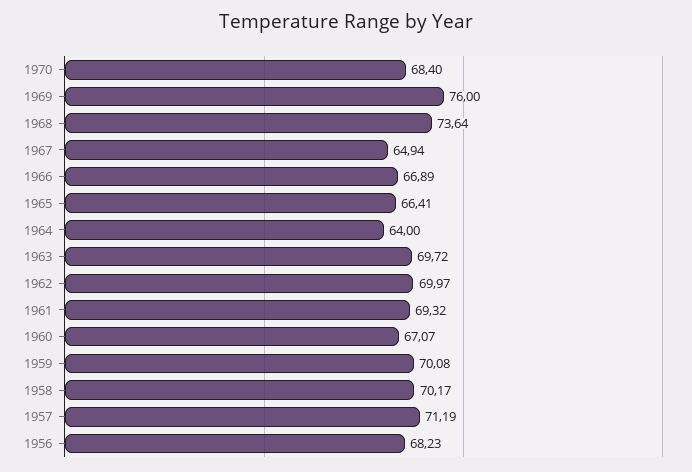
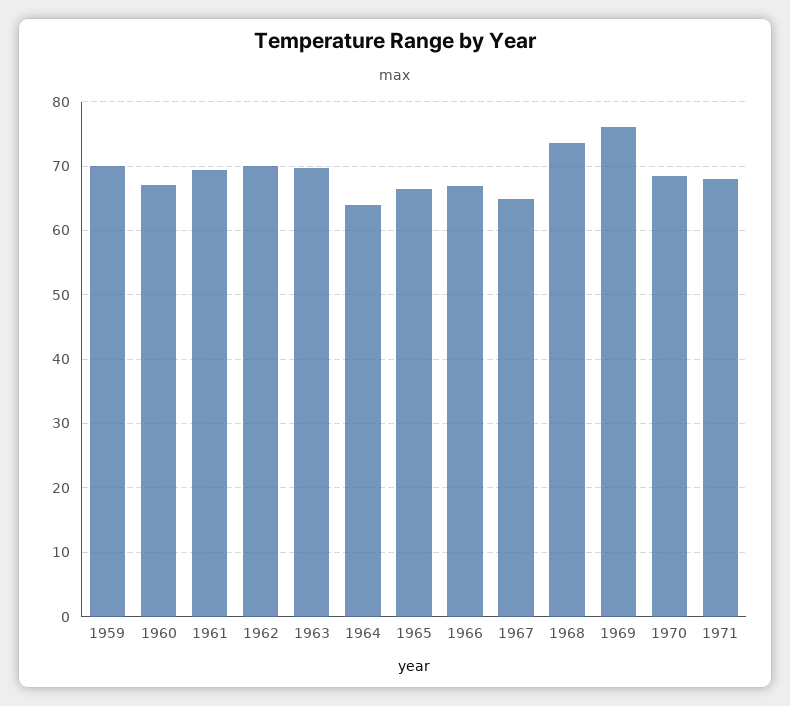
1958: 70.17 -> none
1957: 71.19 -> none
1956: 68.23 -> none
1971: none -> 68

